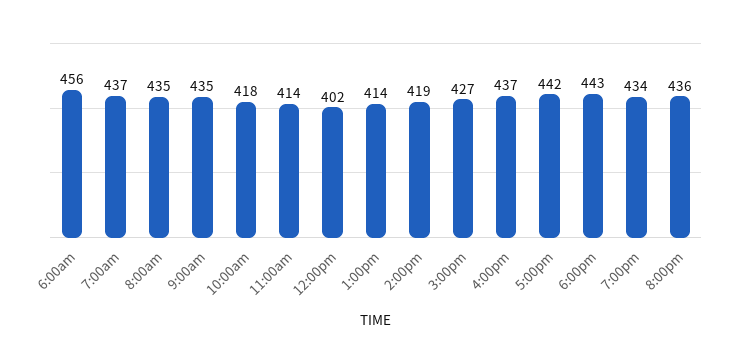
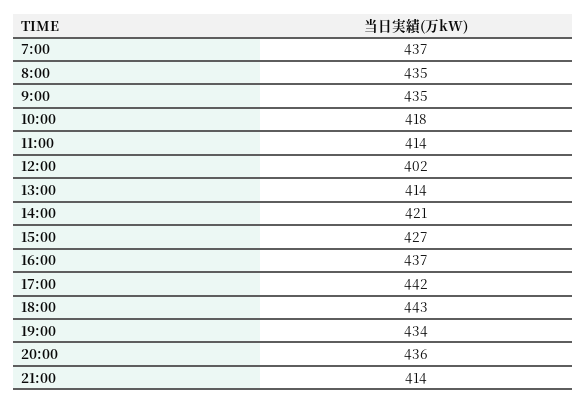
6:00am: 456 -> none
2:00pm: 419 -> 421
21:00: none -> 414

